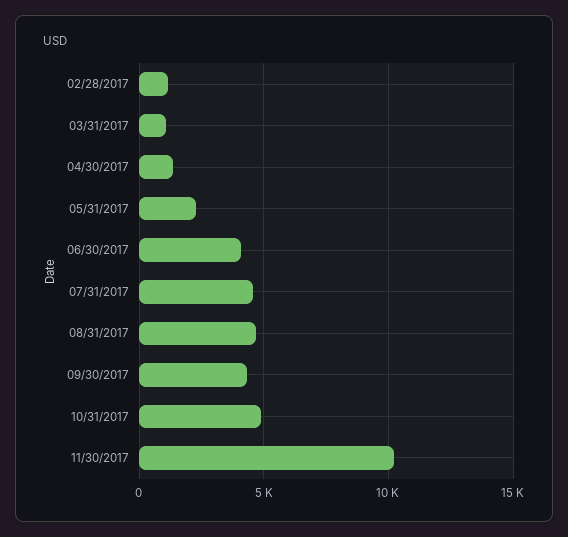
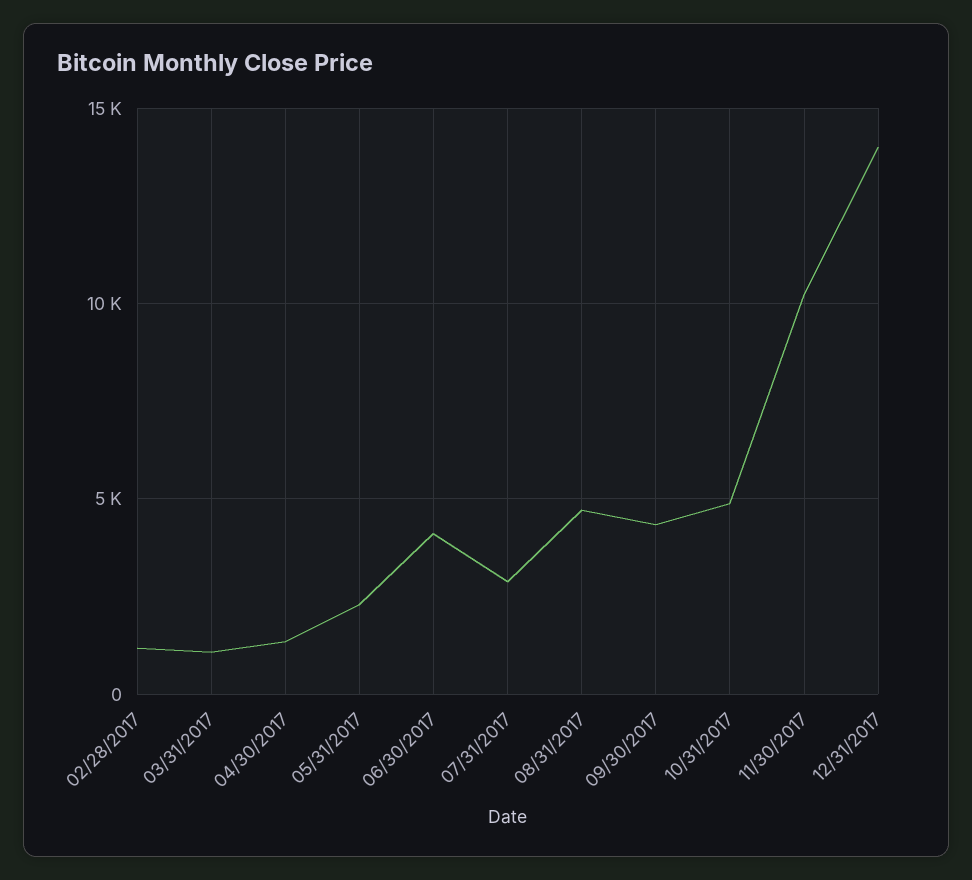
07/31/2017: 4500 -> 3000
12/31/2017: none -> 14000

